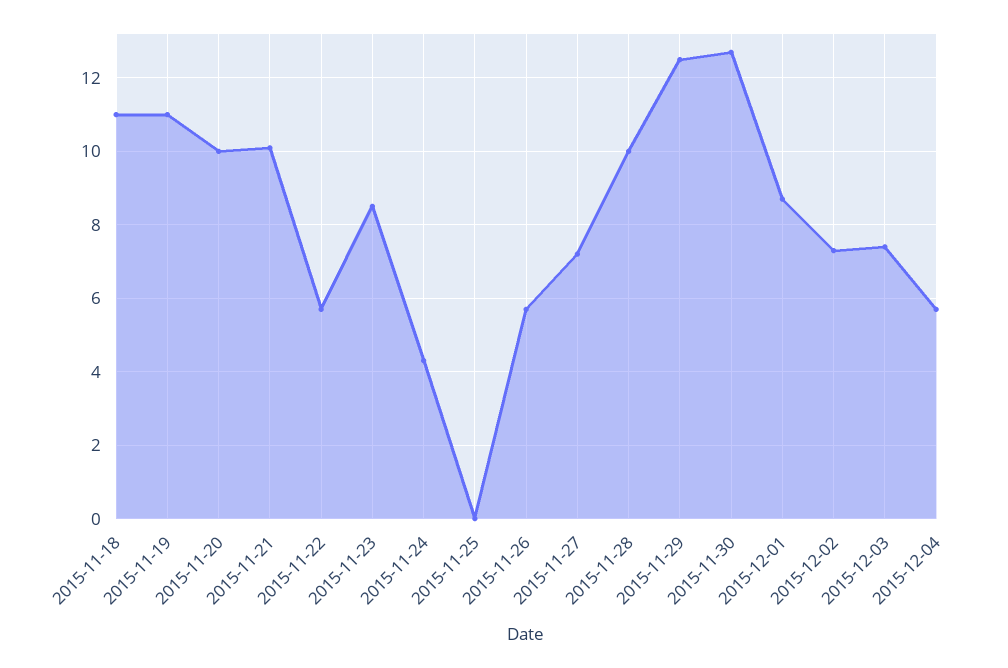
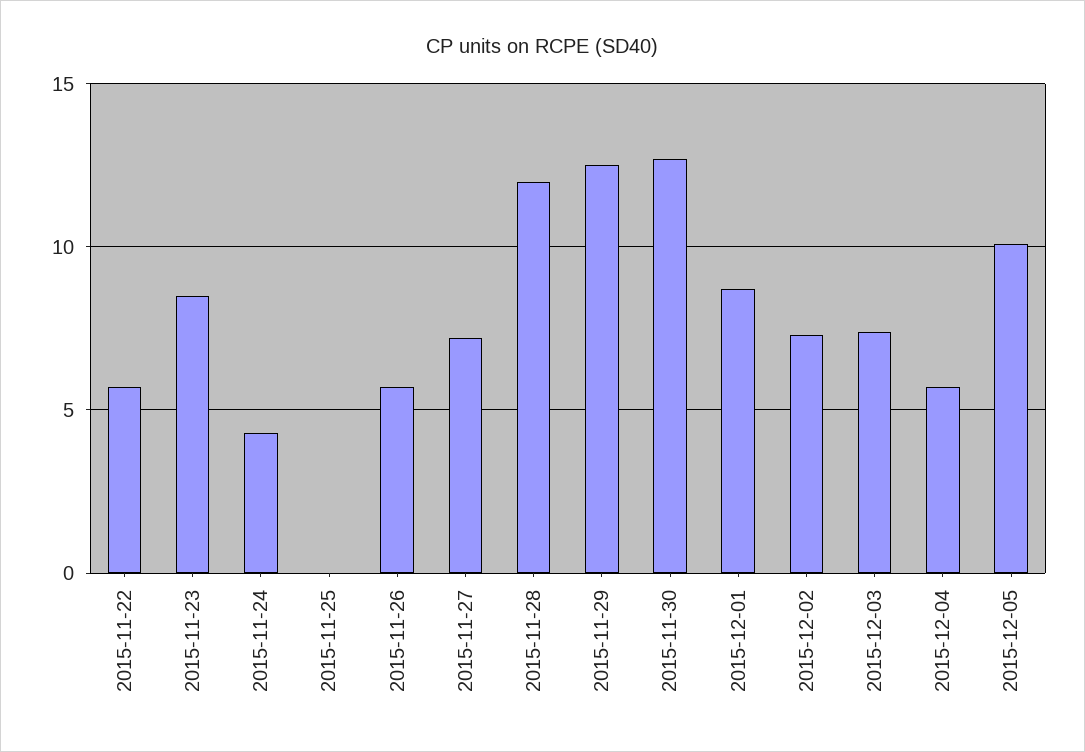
2015-11-18: 11 -> none
2015-11-19: 11 -> none
2015-11-20: 10 -> none
2015-11-21: 10 -> none
2015-11-28: 10 -> 12
2015-12-05: none -> 10

